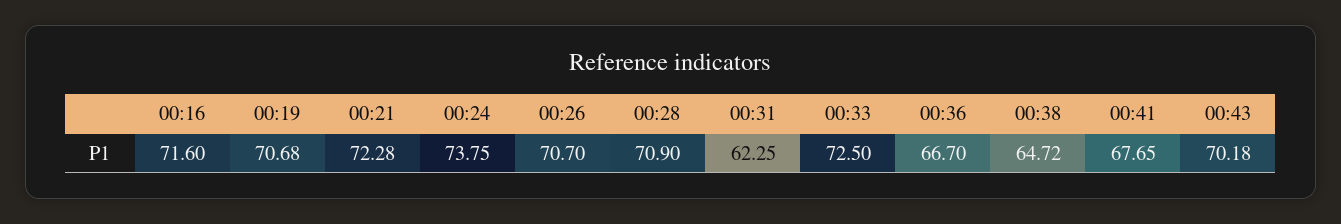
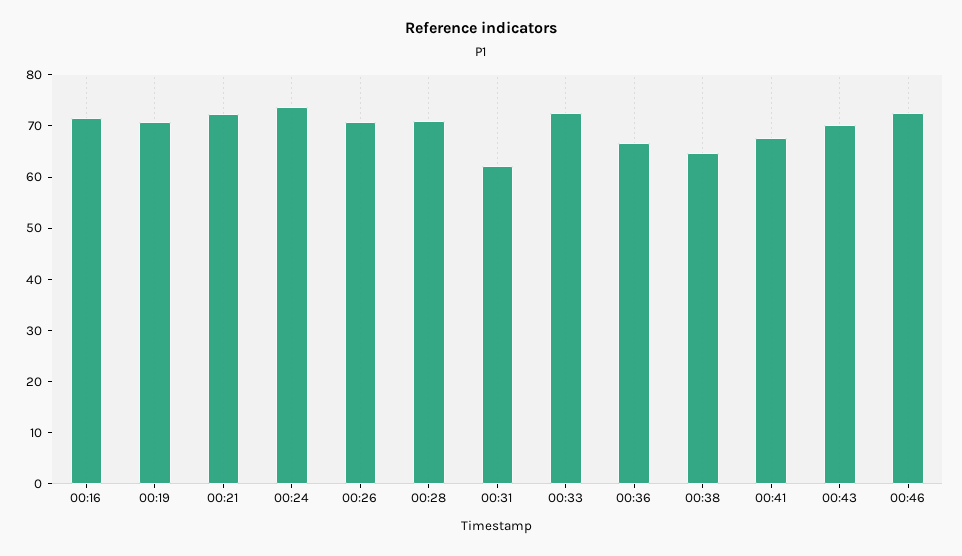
00:46: none -> 72

